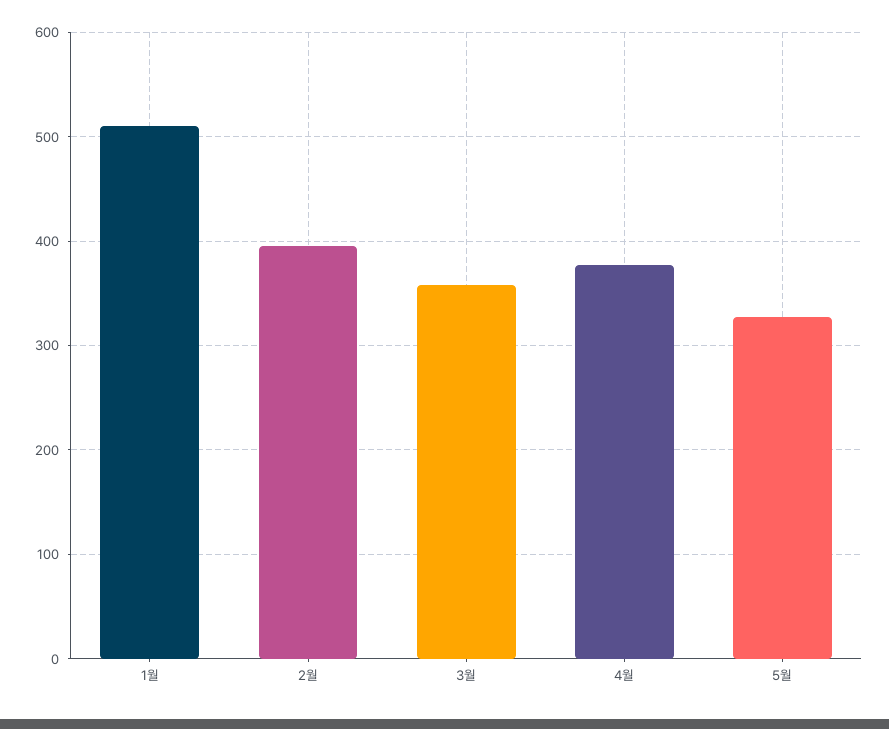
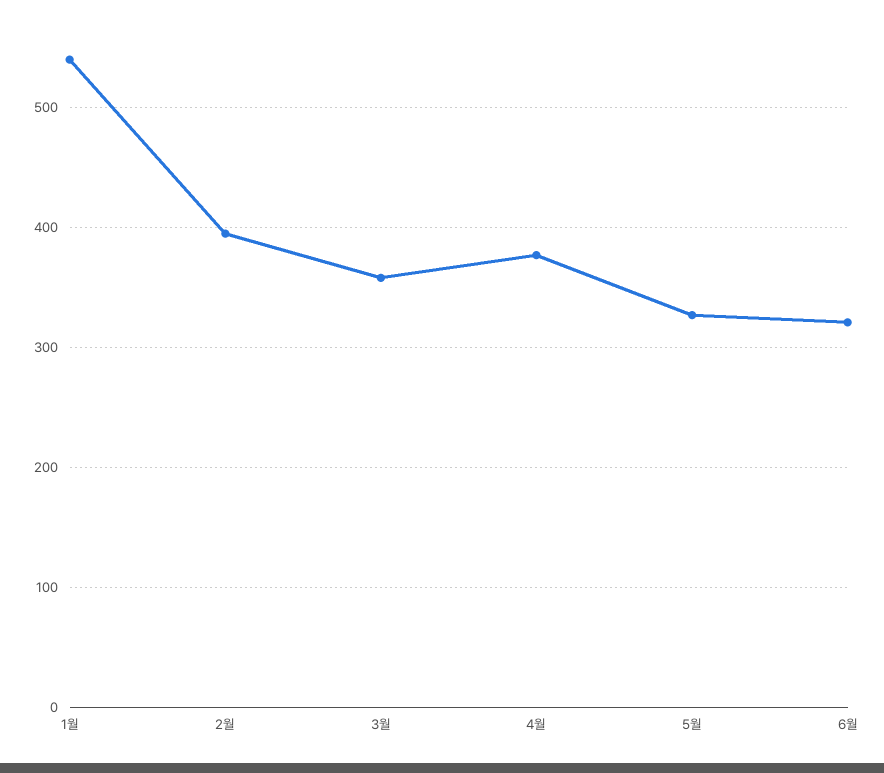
1월: 510 -> 540
6월: none -> 320

